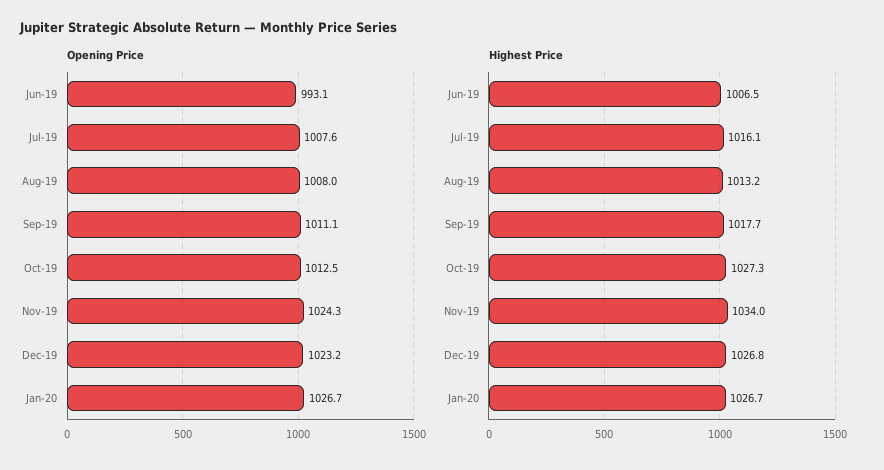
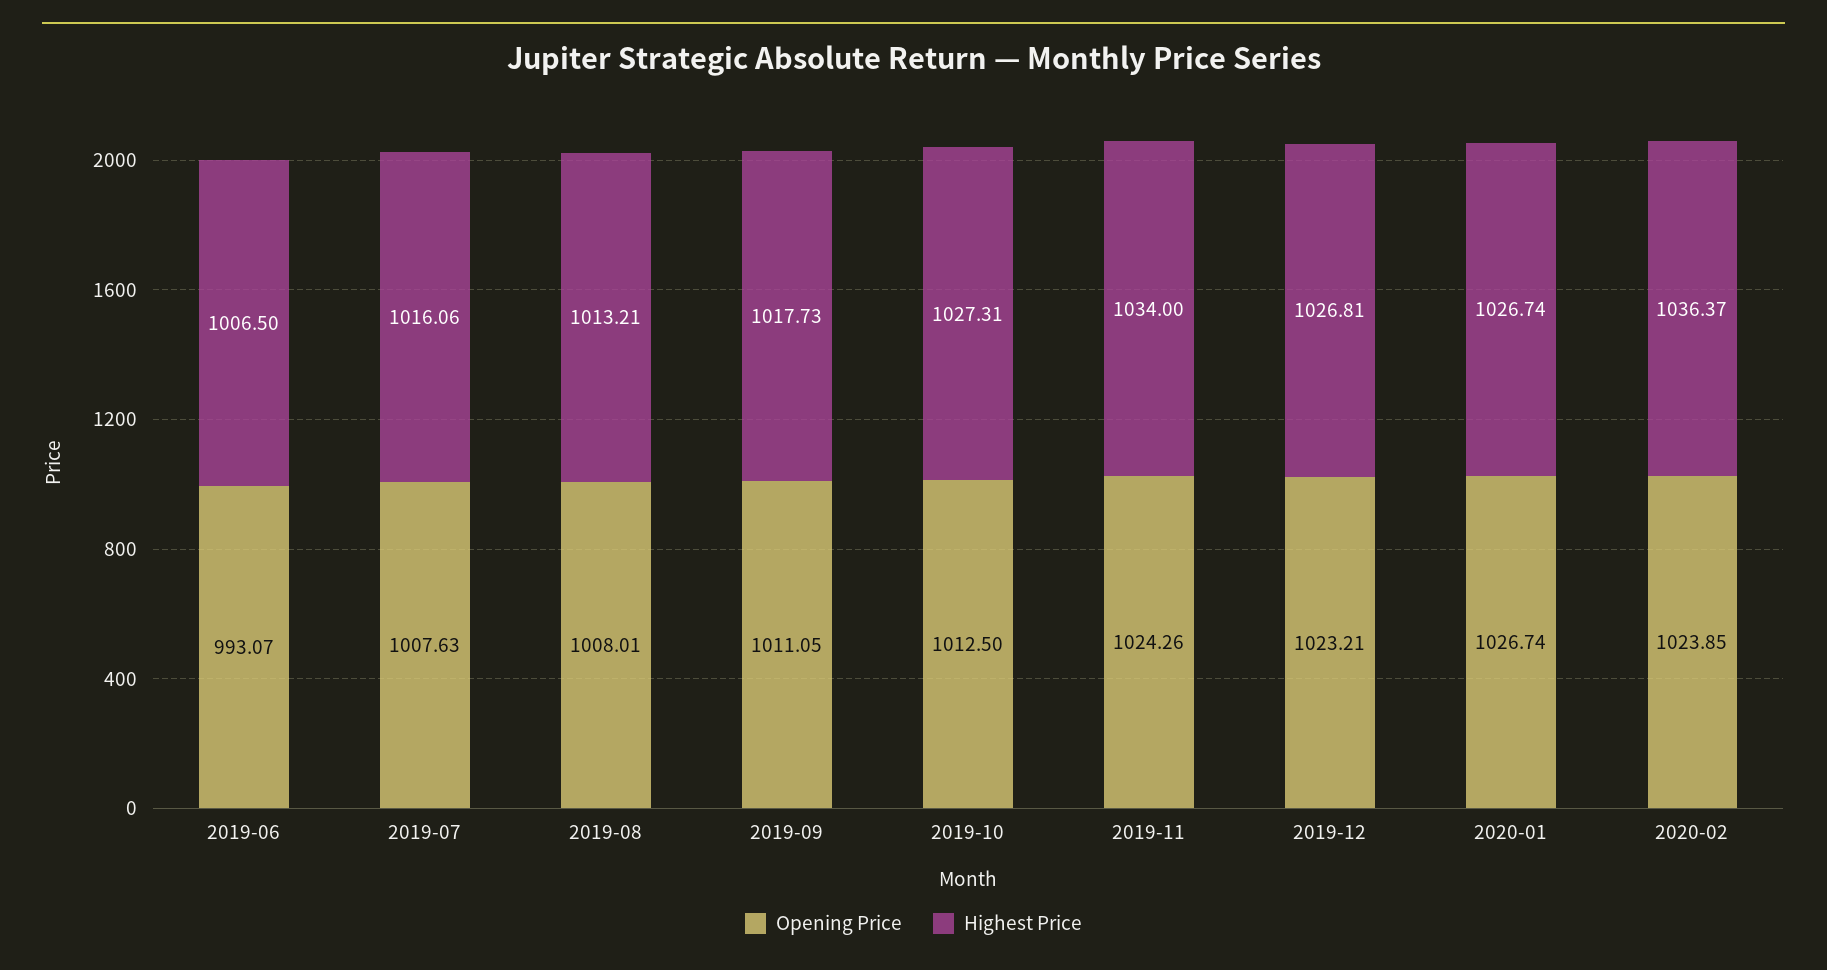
Opening Price, 2020-02: none -> 1023.85
Highest Price, 2020-02: none -> 1036.37

